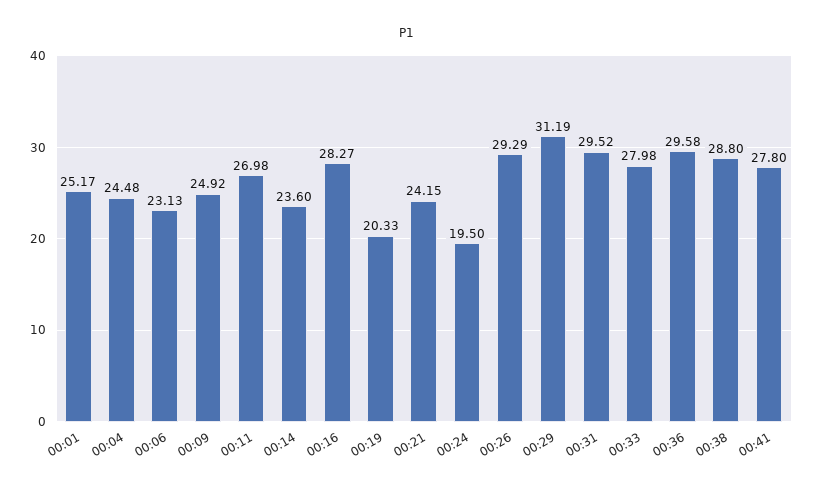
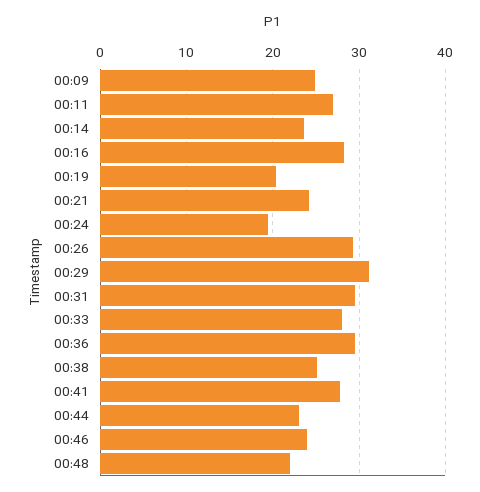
00:01: 25.17 -> none
00:04: 24.48 -> none
00:06: 23.13 -> none
00:38: 28.8 -> 25
00:44: none -> 23
00:46: none -> 24
00:48: none -> 22

